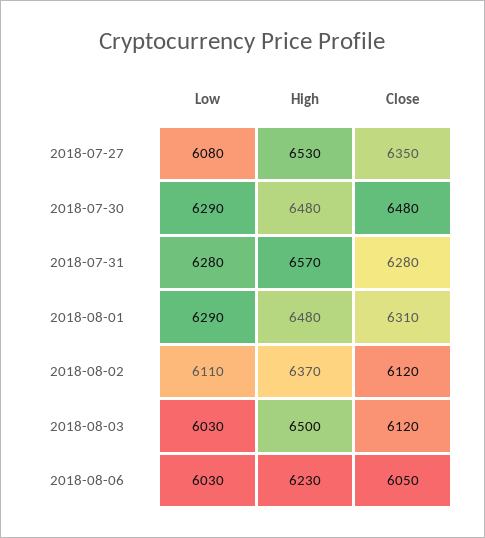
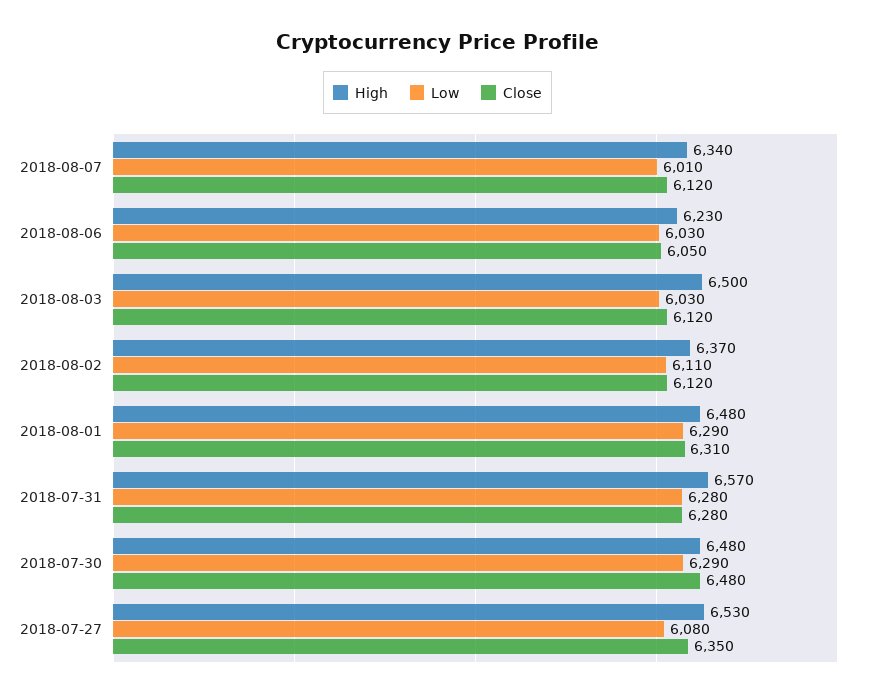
High, 2018-08-07: none -> 6340
Low, 2018-08-07: none -> 6010
Close, 2018-08-07: none -> 6120

